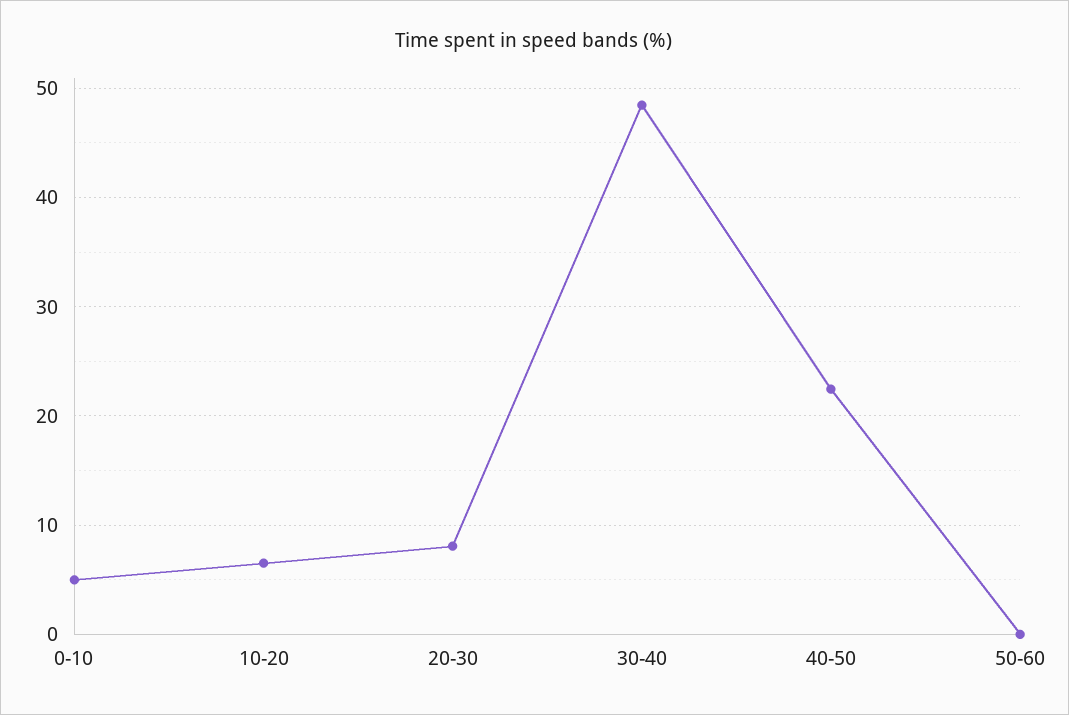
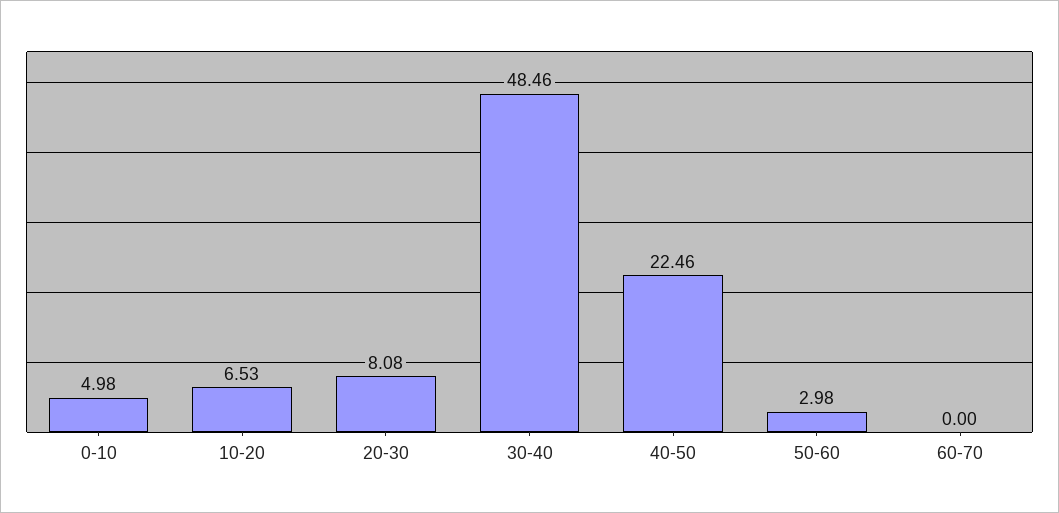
50-60: 0 -> 2.98
60-70: none -> 0

